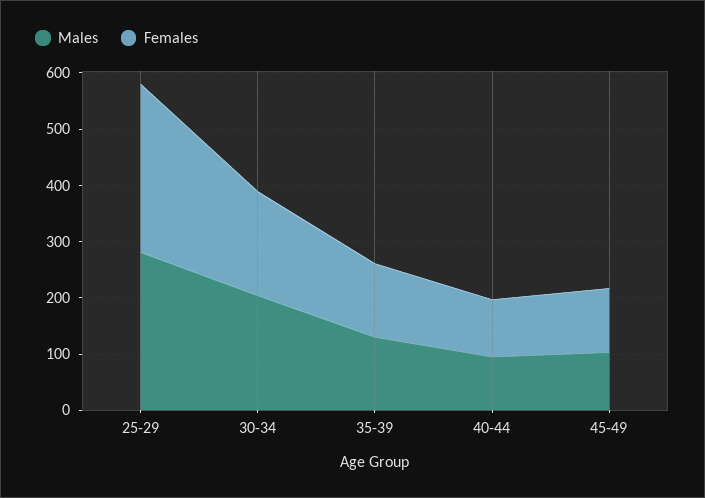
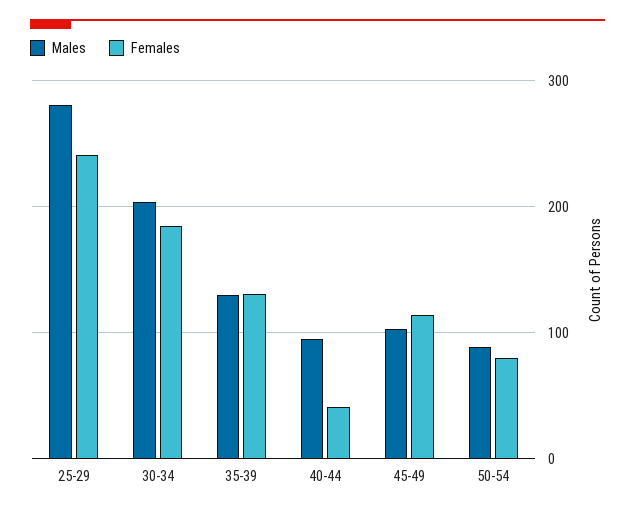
Females, 25-29: 300 -> 240
Females, 40-44: 100 -> 40
Males, 50-54: none -> 90
Females, 50-54: none -> 80

